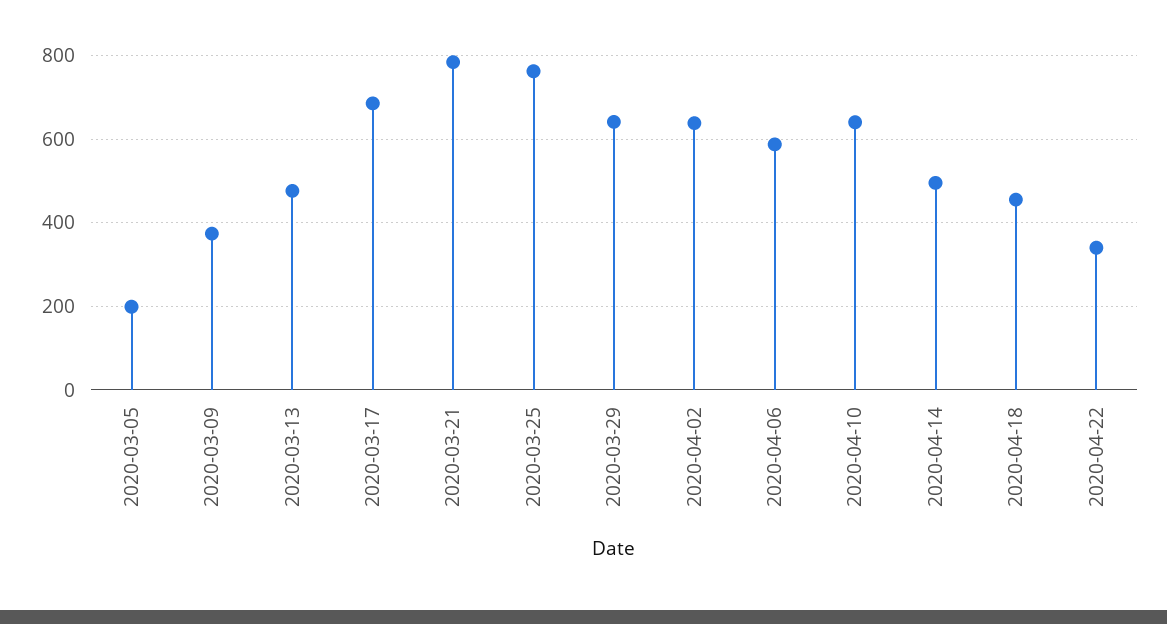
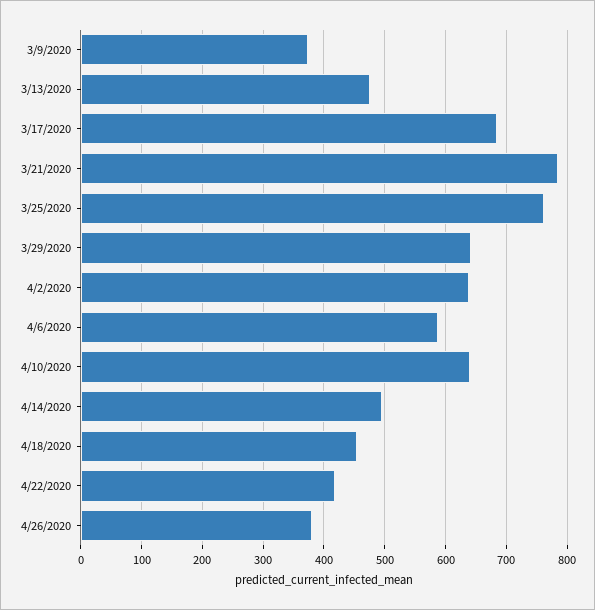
2020-03-05: 200 -> none
2020-04-22: 340 -> 420
4/26/2020: none -> 380

